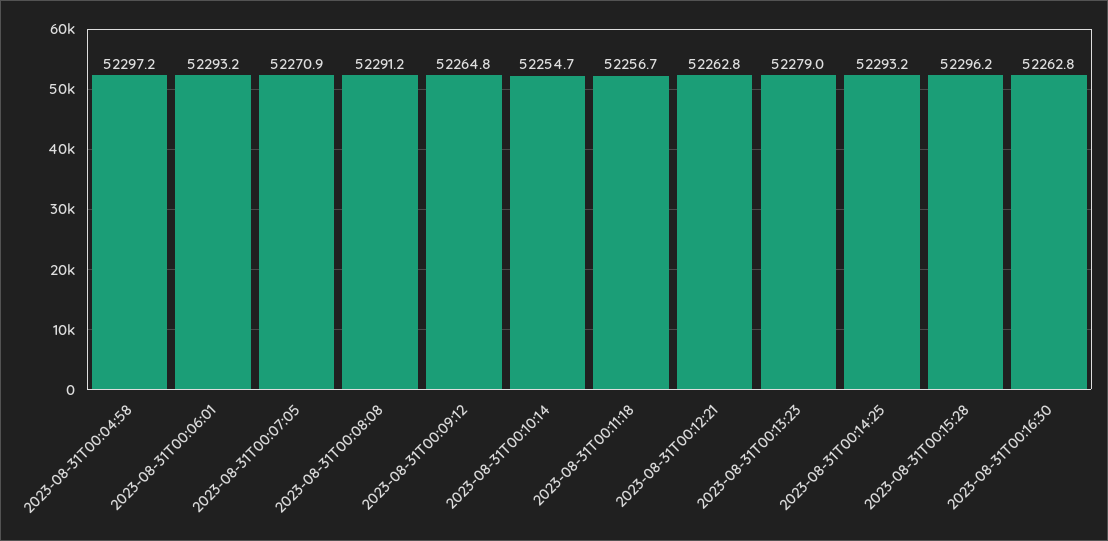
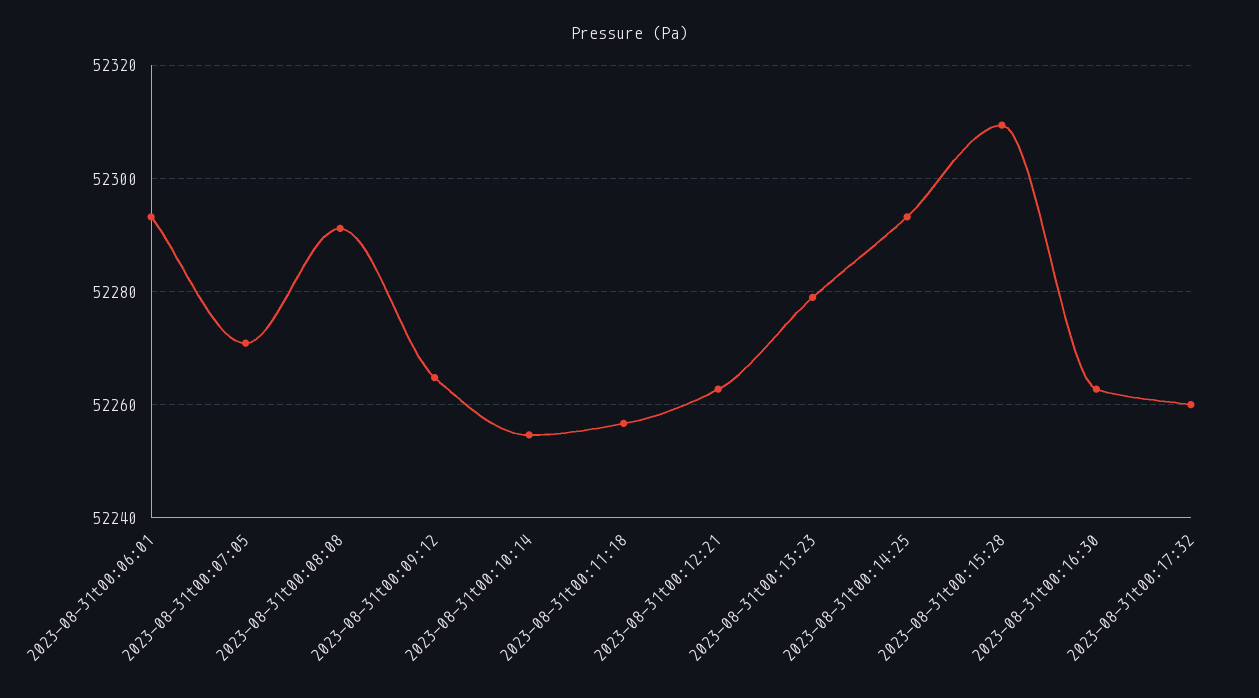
2023-08-31T00:04:58: 52297.2 -> none
2023-08-31T00:15:28: 52296.2 -> 52310
2023-08-31t00:17:32: none -> 52260

